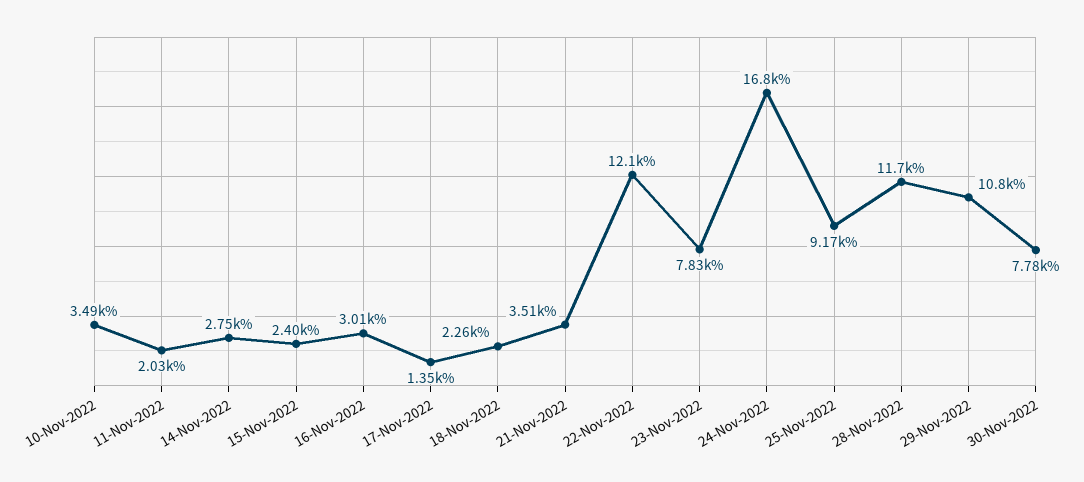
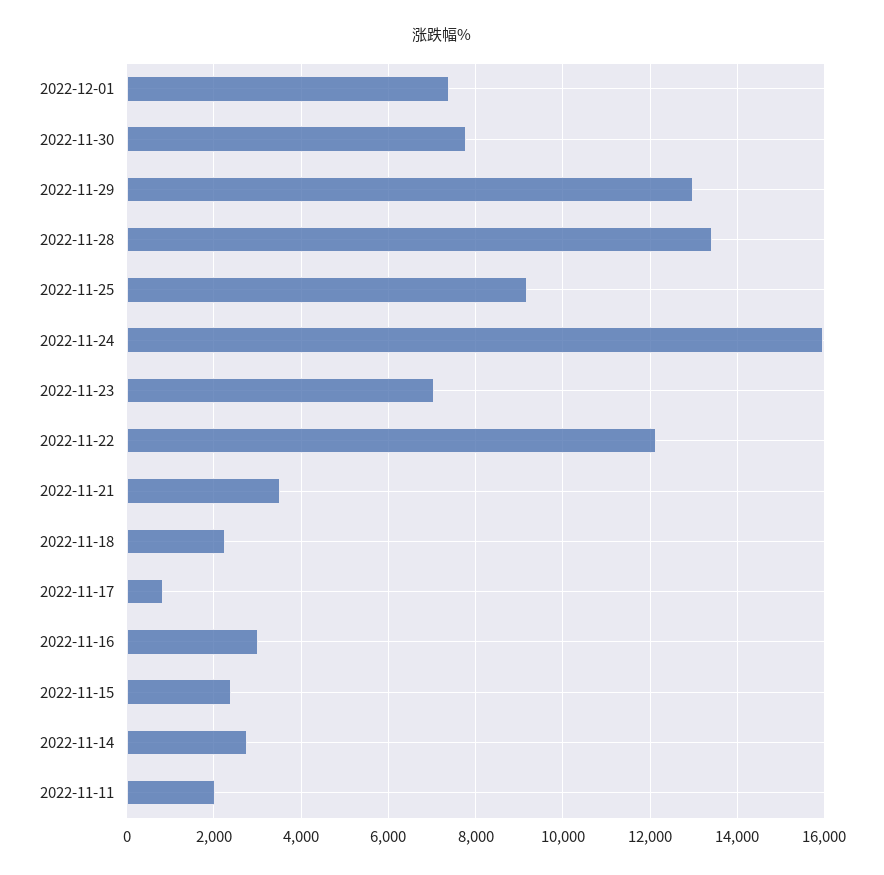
10-Nov-2022: 3490 -> none
17-Nov-2022: 1350 -> 800
23-Nov-2022: 7830 -> 7000
24-Nov-2022: 16800 -> 16000
28-Nov-2022: 11700 -> 13400
29-Nov-2022: 10800 -> 13000
2022-12-01: none -> 7400

